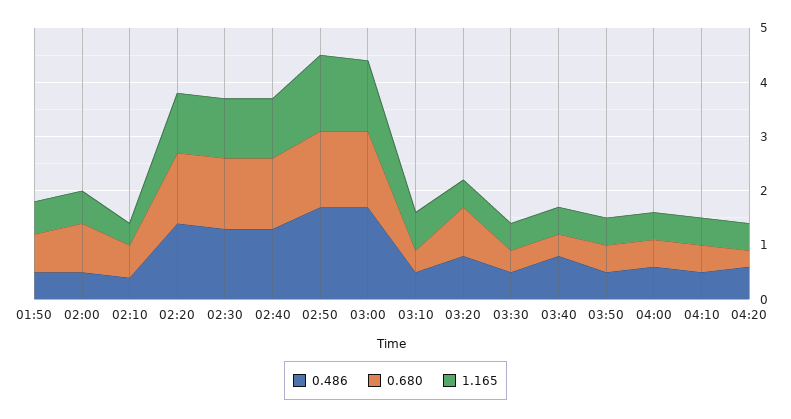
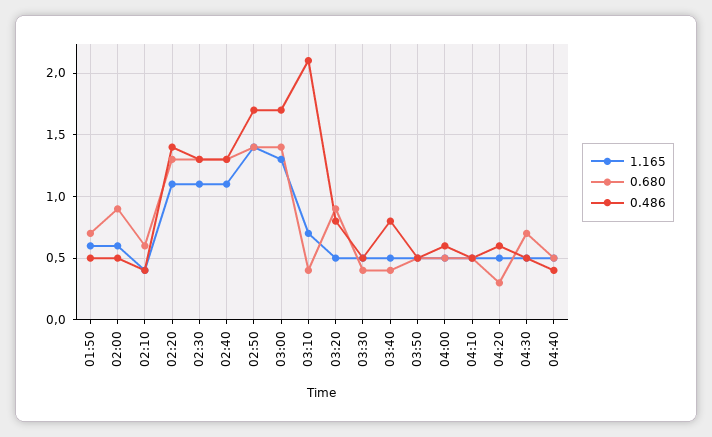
0.486, 03:10: 0.5 -> 2.1
1.165, 04:30: none -> 0.5
0.680, 04:30: none -> 0.7
0.486, 04:30: none -> 0.5
1.165, 04:40: none -> 0.5
0.680, 04:40: none -> 0.5
0.486, 04:40: none -> 0.4

